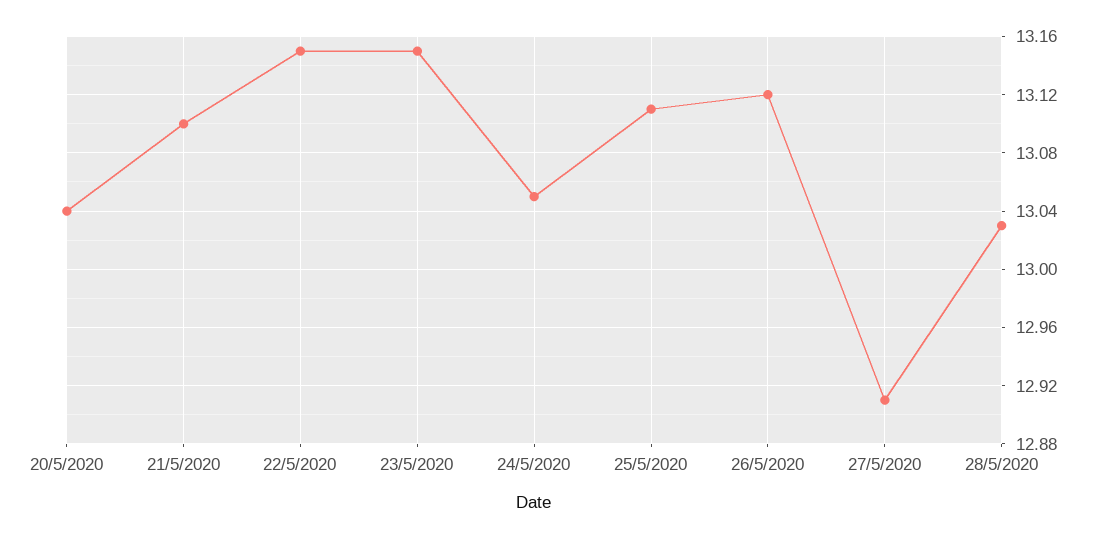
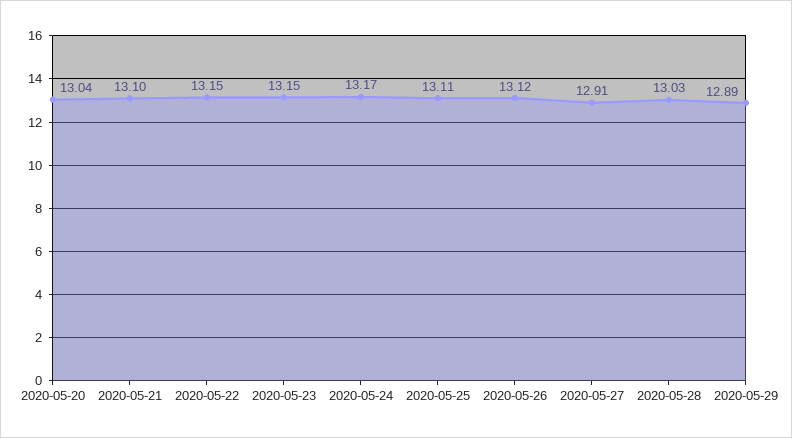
24/5/2020: 13.05 -> 13.17
2020-05-29: none -> 12.89

